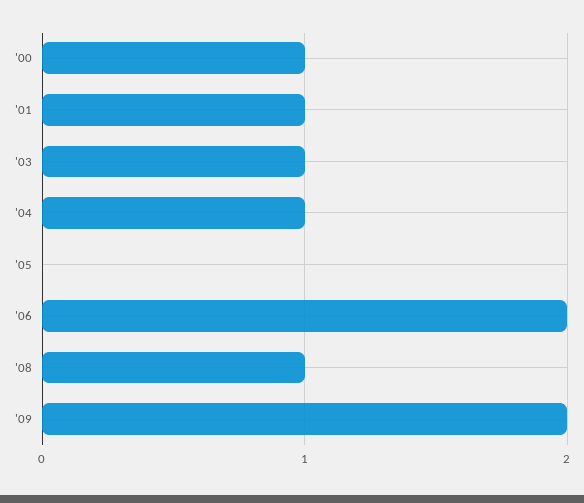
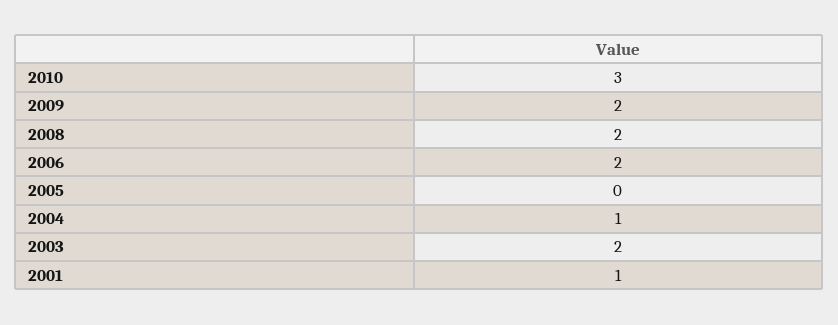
'00: 1 -> none
'03: 1 -> 2
'08: 1 -> 2
2010: none -> 3

